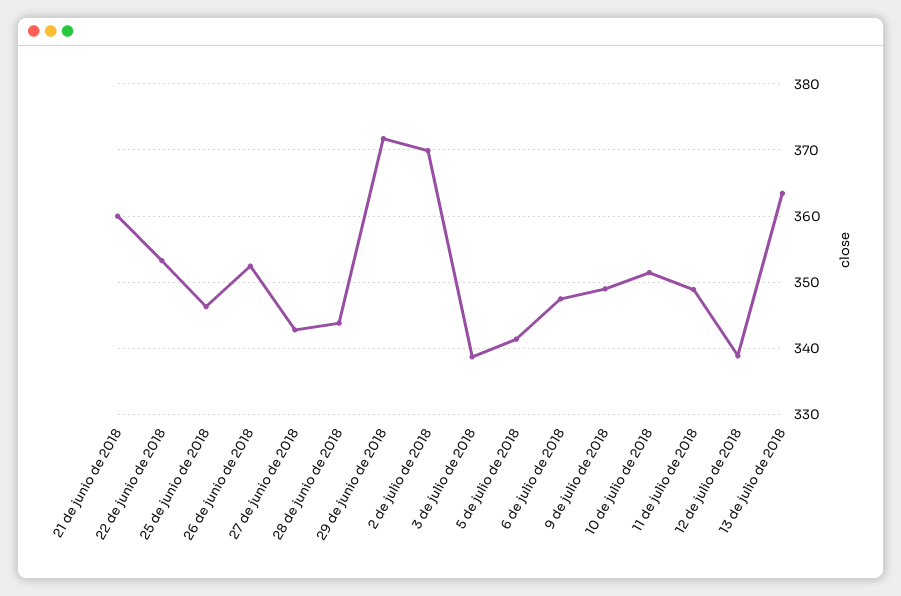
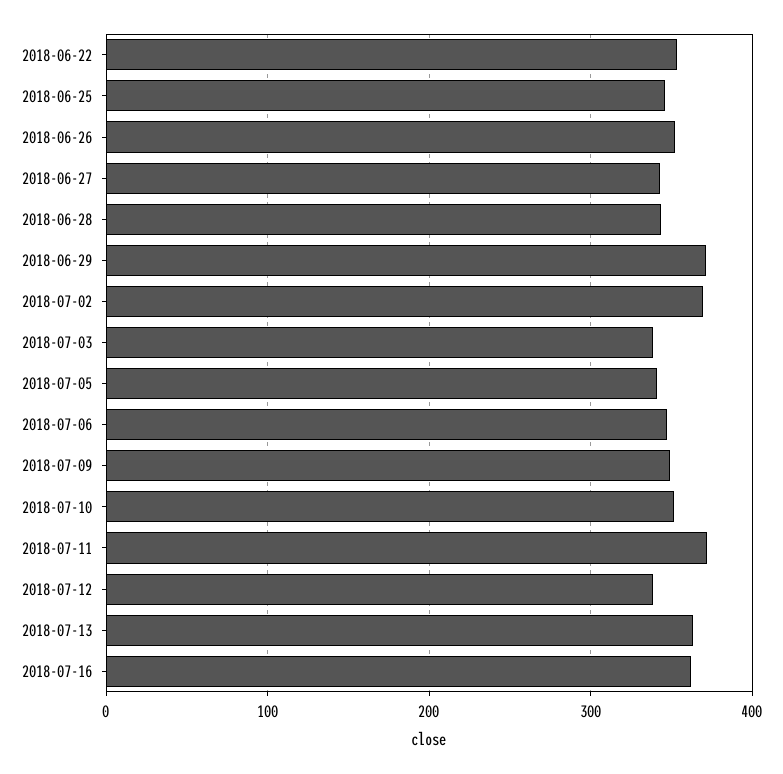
21 de junio de 2018: 360 -> none
11 de julio de 2018: 349 -> 370
2018-07-16: none -> 360

